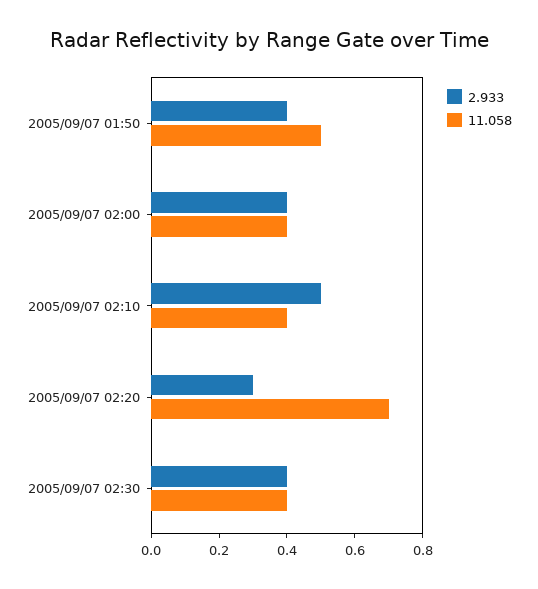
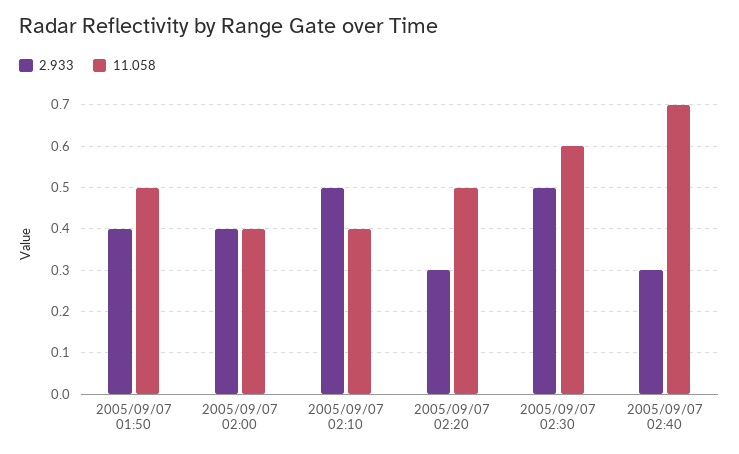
11.058, 2005/09/07 02:20: 0.7 -> 0.5
2.933, 2005/09/07 02:30: 0.4 -> 0.5
11.058, 2005/09/07 02:30: 0.4 -> 0.6
2.933, 2005/09/07 02:40: none -> 0.3
11.058, 2005/09/07 02:40: none -> 0.7

